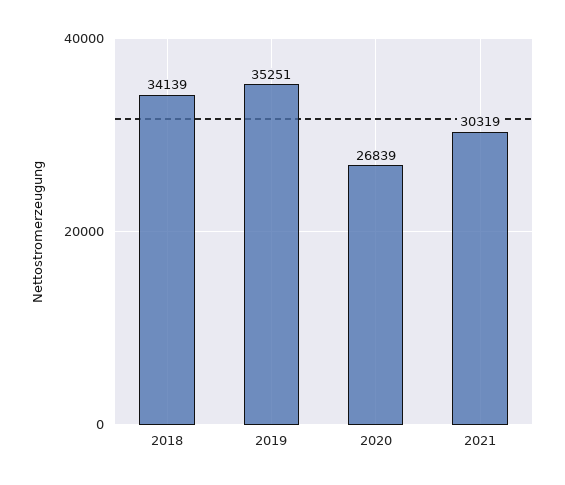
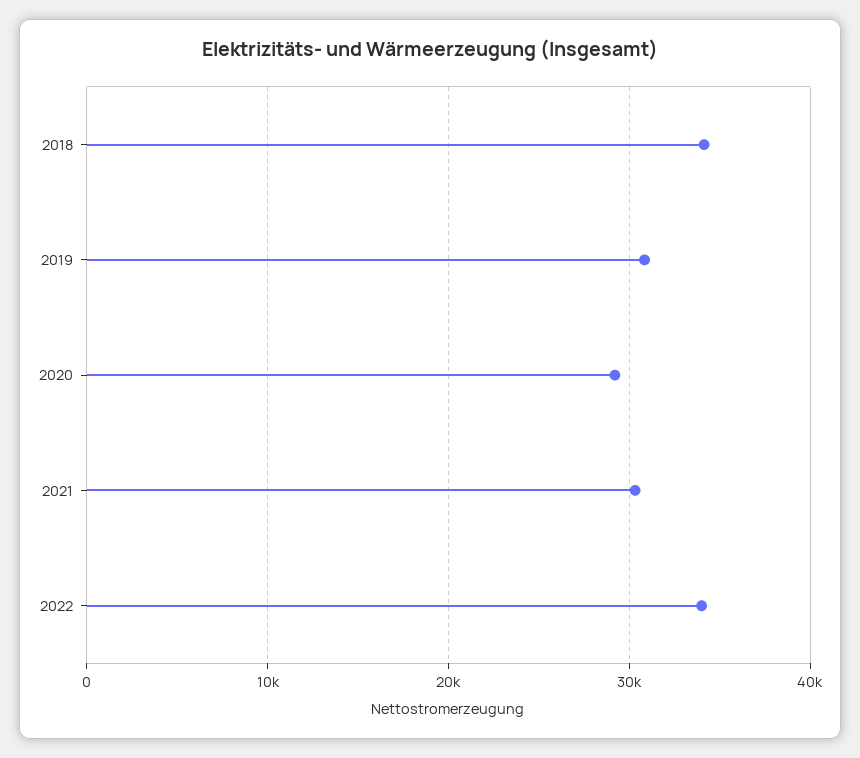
2019: 35251 -> 31000
2020: 26839 -> 29000
2022: none -> 34000

